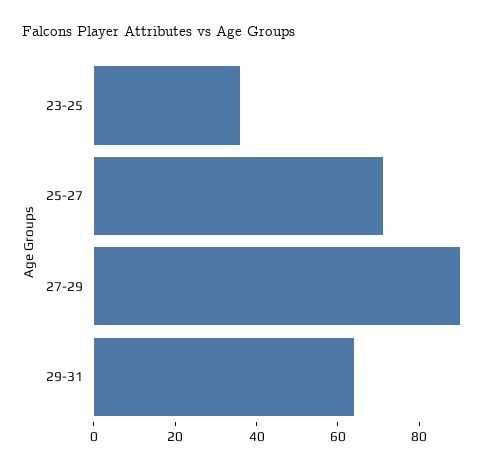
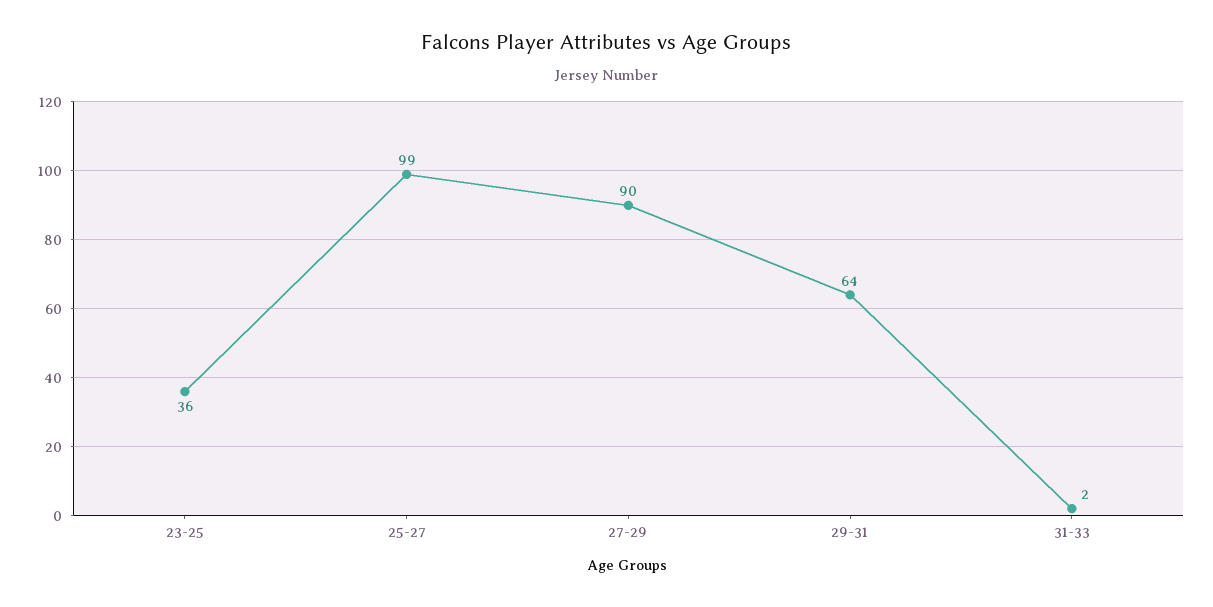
25-27: 70 -> 99
31-33: none -> 2

